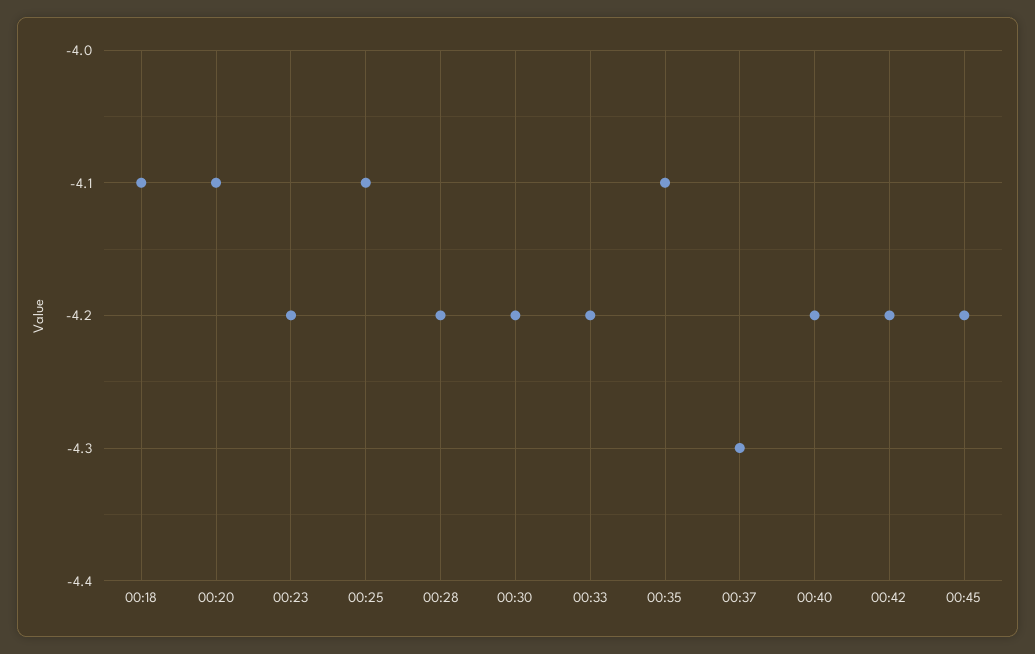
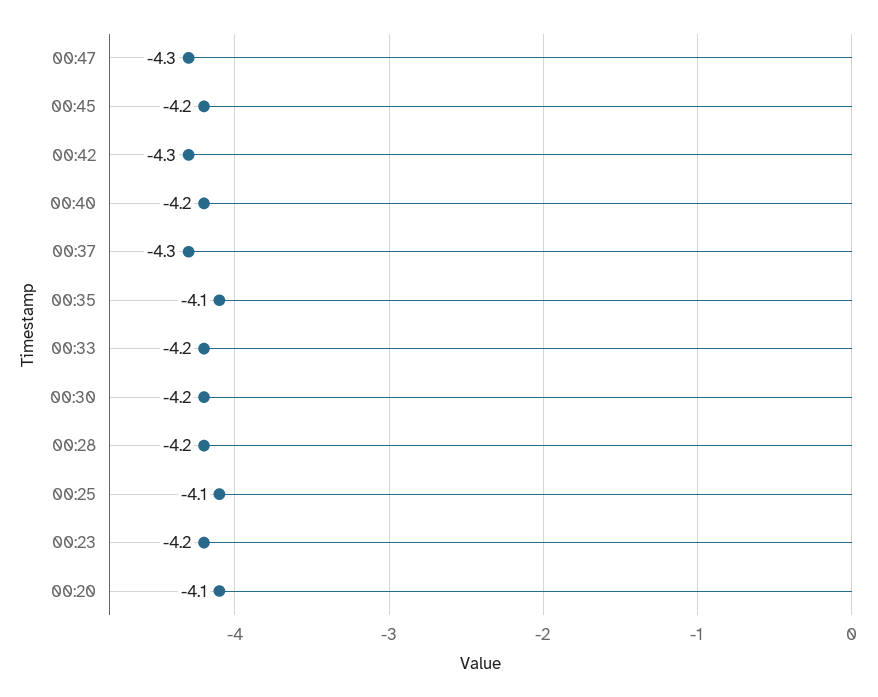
00:18: -4.1 -> none
00:42: -4.2 -> -4.3
00:47: none -> -4.3

